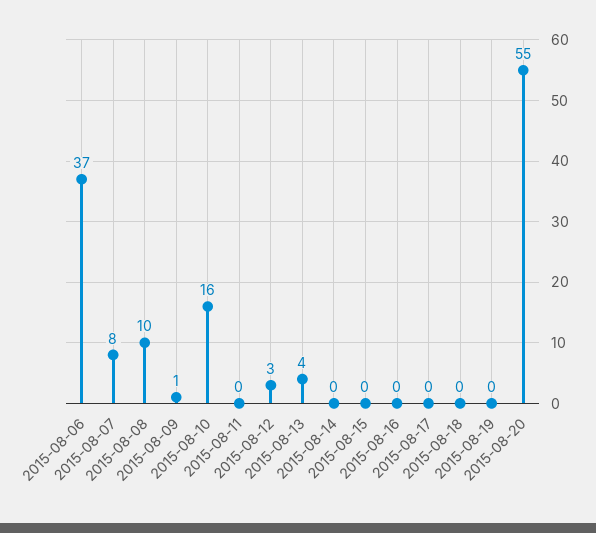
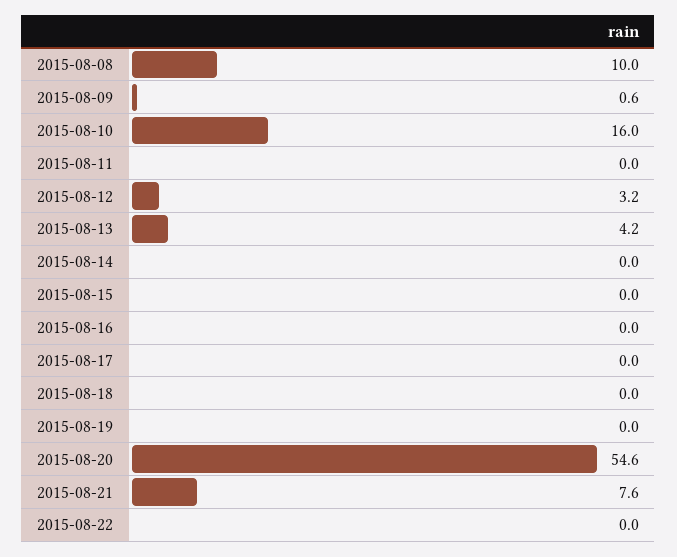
2015-08-06: 37 -> none
2015-08-07: 8 -> none
2015-08-21: none -> 7.6
2015-08-22: none -> 0

